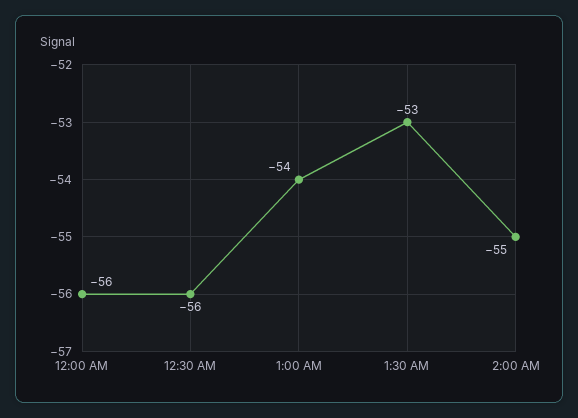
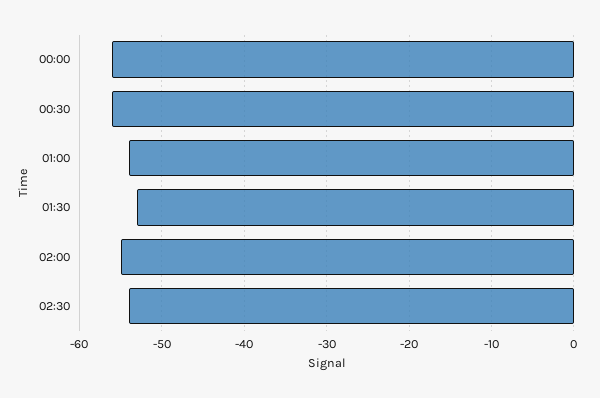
02:30: none -> -54

